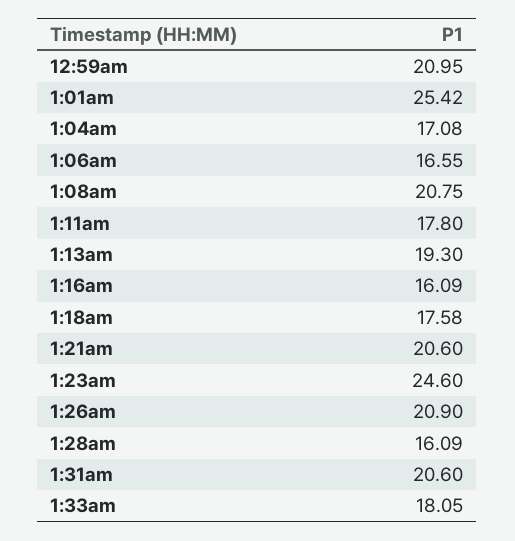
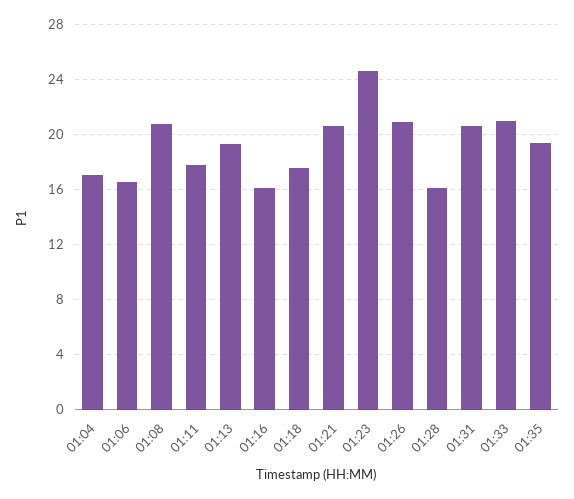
12:59am: 20.95 -> none
1:01am: 25.42 -> none
1:33am: 18.05 -> 21
01:35: none -> 19.5

